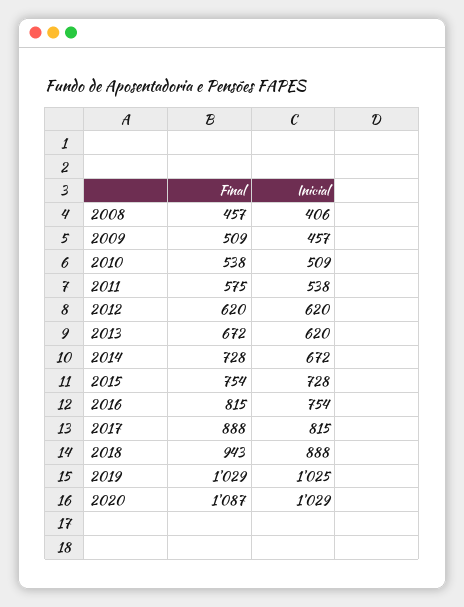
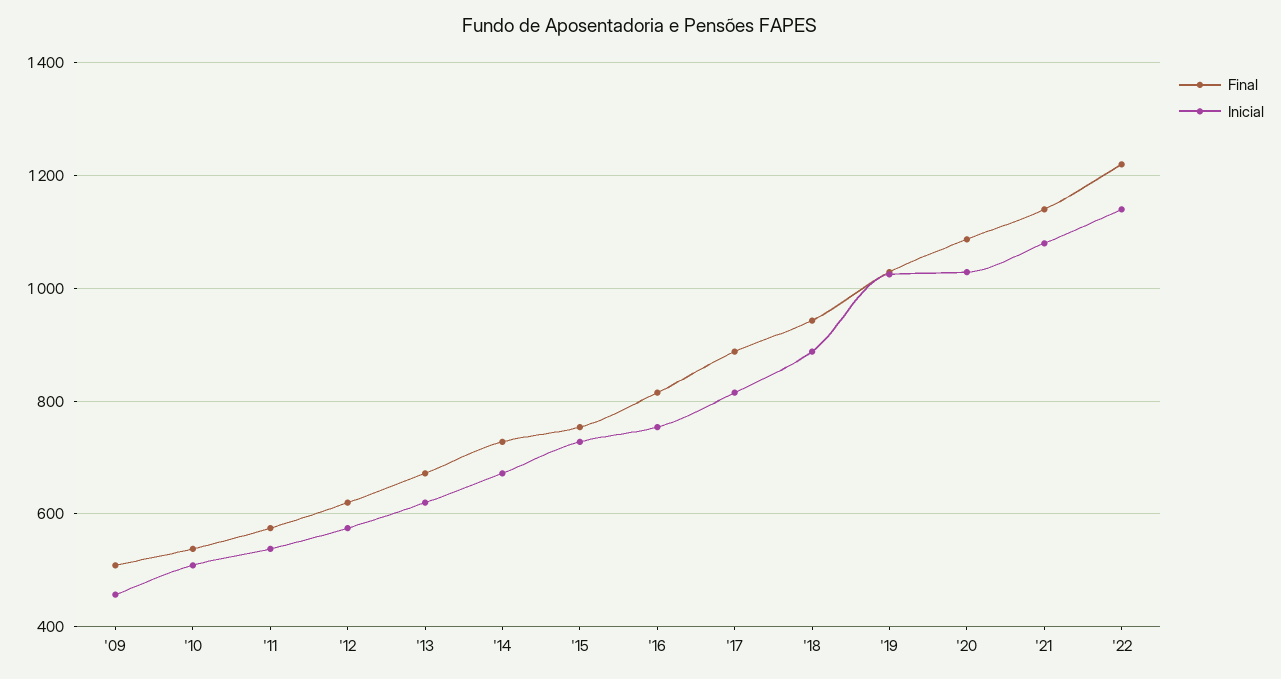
Final, 2008: 457 -> none
Inicial, 2008: 406 -> none
Inicial, 2012: 620 -> 580
Final, '21: none -> 1140
Inicial, '21: none -> 1080
Final, '22: none -> 1220
Inicial, '22: none -> 1140

